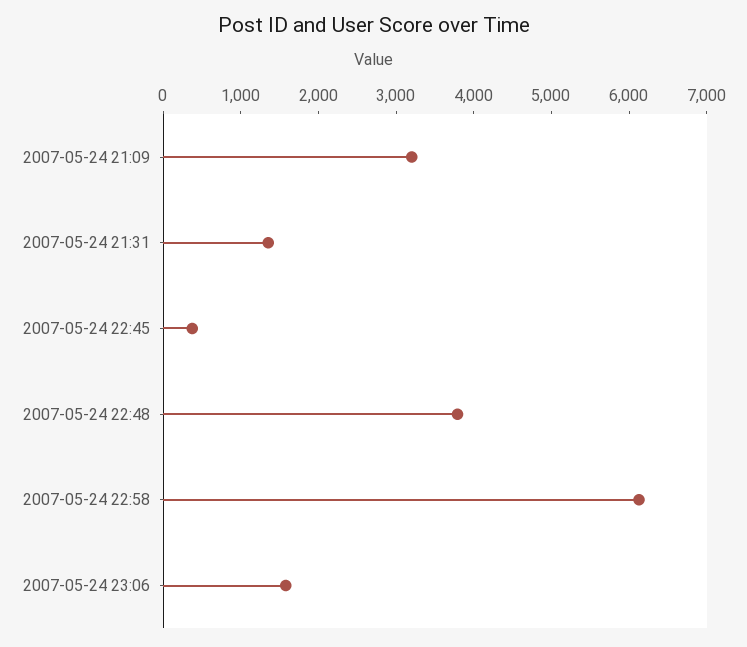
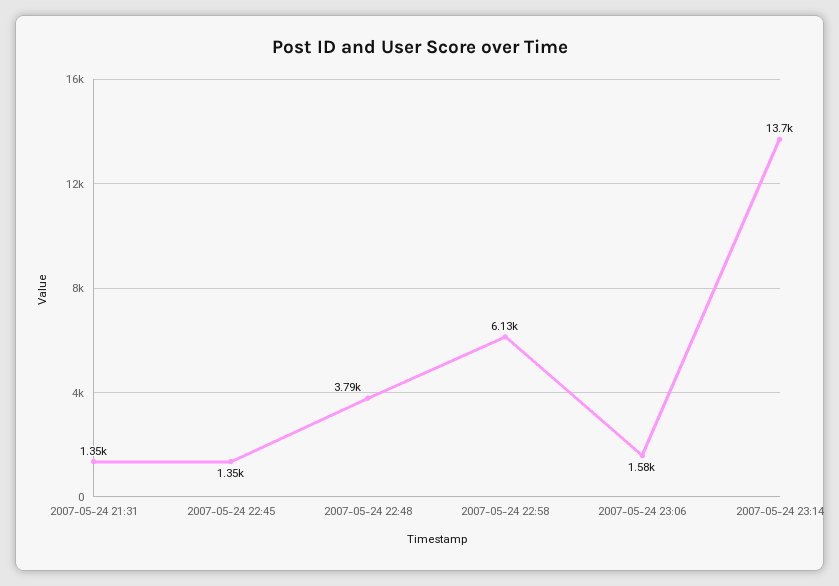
2007-05-24 21:09: 3200 -> none
2007-05-24 22:45: 400 -> 1350
2007-05-24 23:14: none -> 13700

